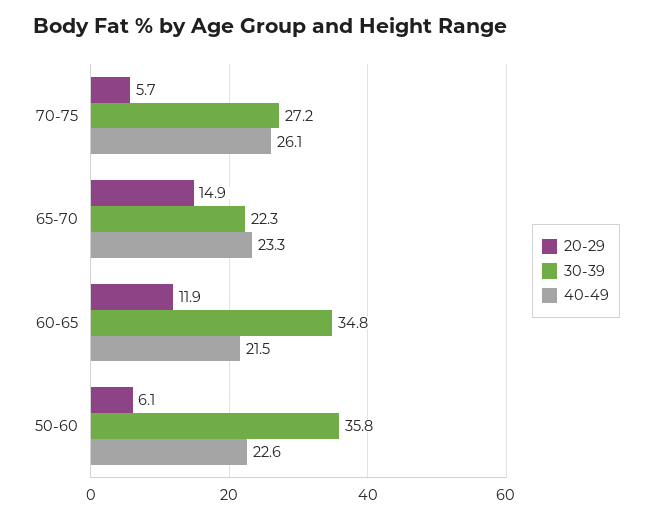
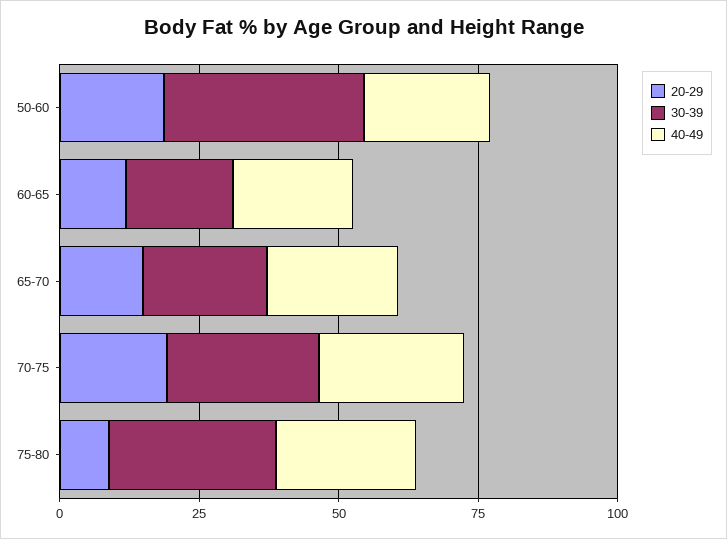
20-29, 70-75: 5.7 -> 20
30-39, 60-65: 34.8 -> 20
20-29, 50-60: 6.1 -> 20
20-29, 75-80: none -> 10
30-39, 75-80: none -> 30
40-49, 75-80: none -> 25

